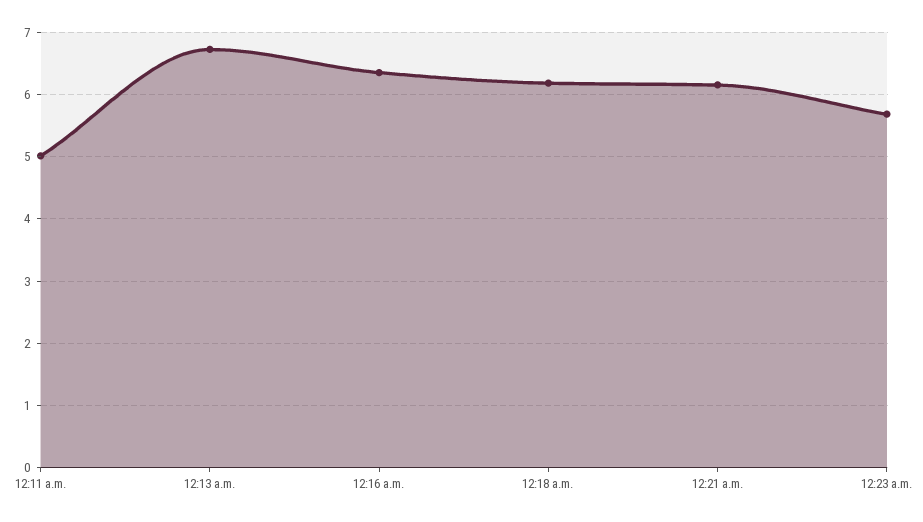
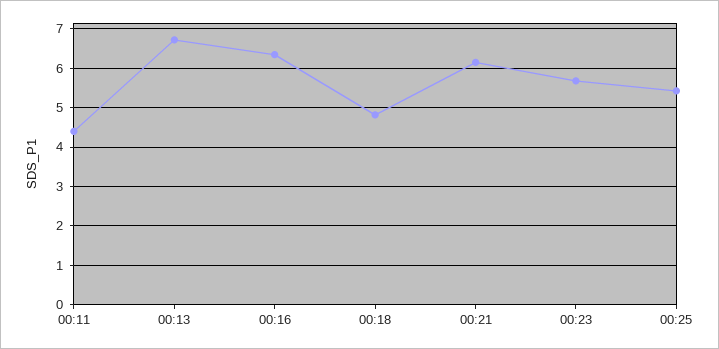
12:11 a.m.: 5 -> 4.4
12:18 a.m.: 6.2 -> 4.8
00:25: none -> 5.4

